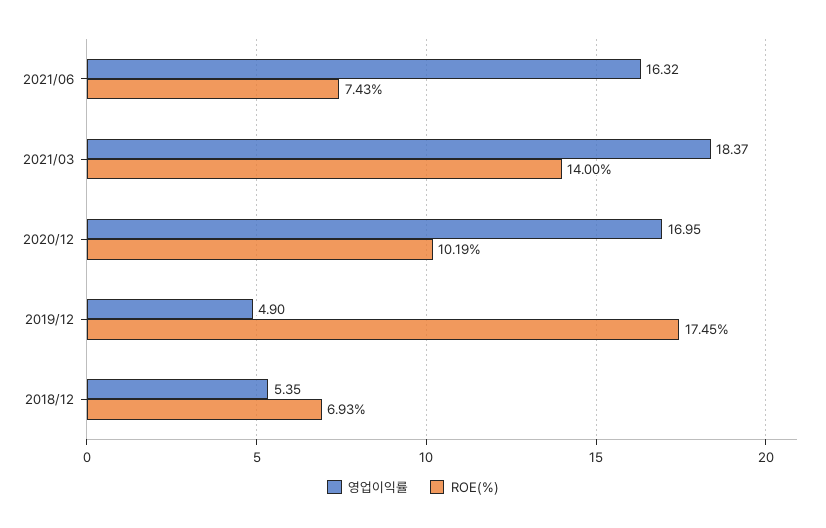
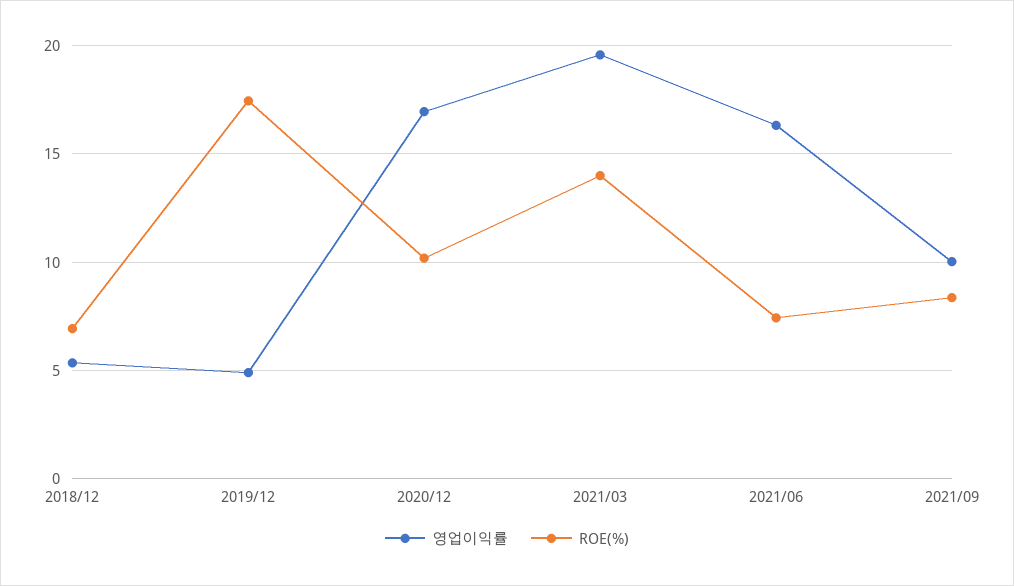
영업이익률, 2021/03: 18.37 -> 19.5
영업이익률, 2021/09: none -> 10
ROE(%), 2021/09: none -> 8.5

